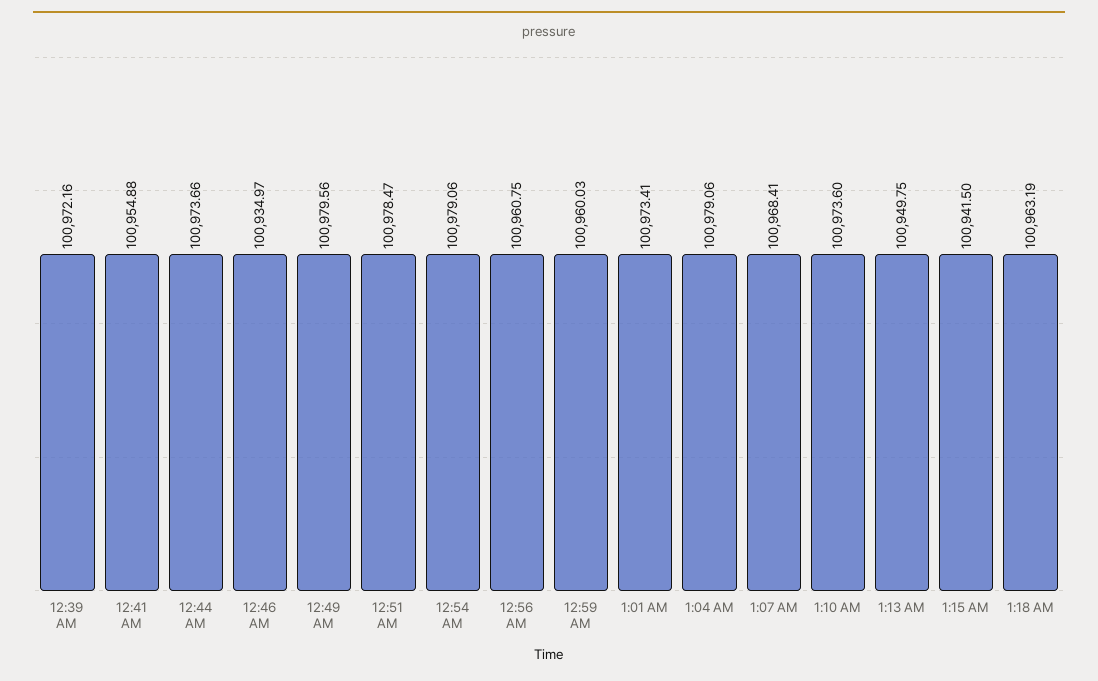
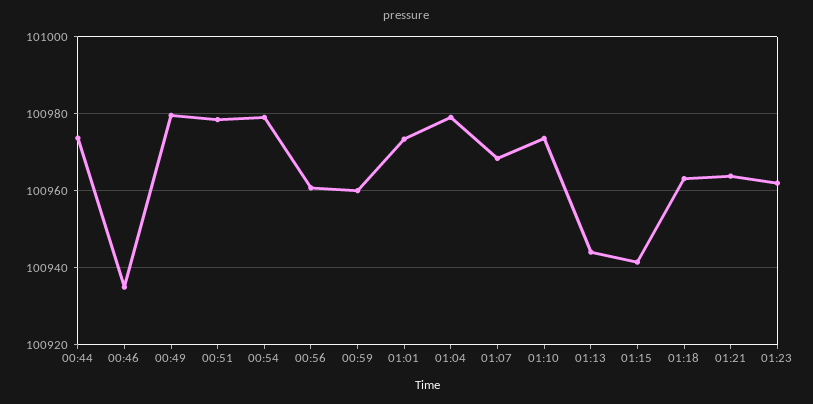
12:39 AM: 100972.16 -> none
12:41 AM: 100954.88 -> none
1:13 AM: 100949.75 -> 100944
01:21: none -> 100964
01:23: none -> 100962

